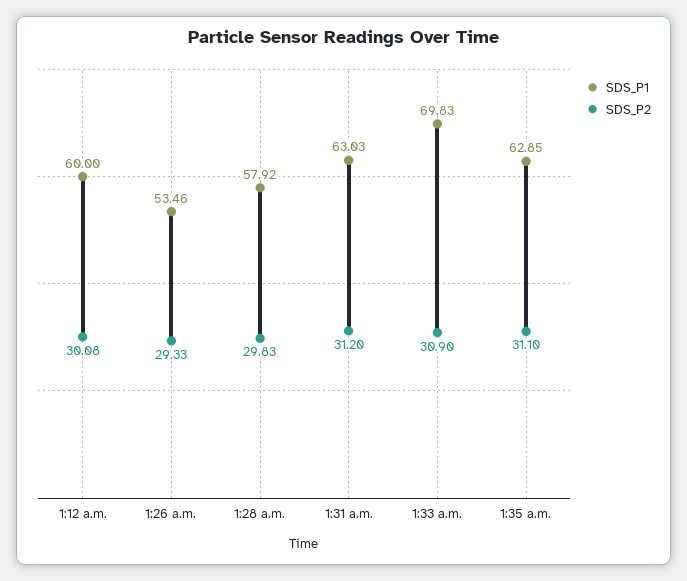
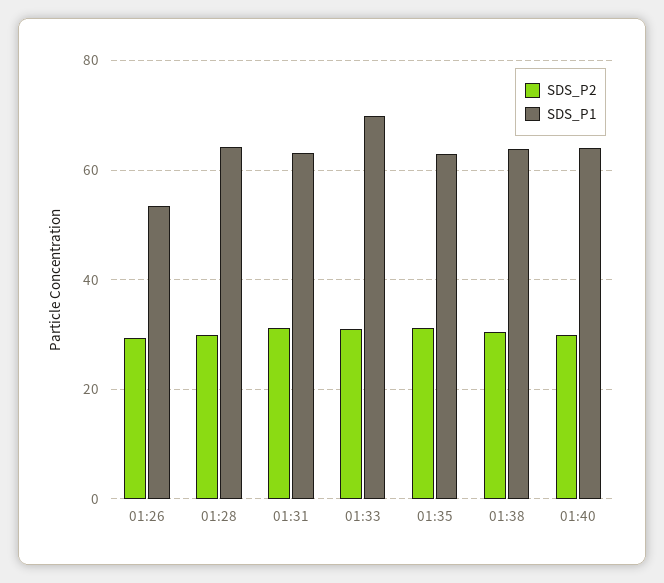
SDS_P1, 1:12 a.m.: 60 -> none
SDS_P2, 1:12 a.m.: 30.08 -> none
SDS_P1, 1:28 a.m.: 57.92 -> 64
SDS_P2, 01:38: none -> 30
SDS_P1, 01:38: none -> 64
SDS_P2, 01:40: none -> 30
SDS_P1, 01:40: none -> 64

